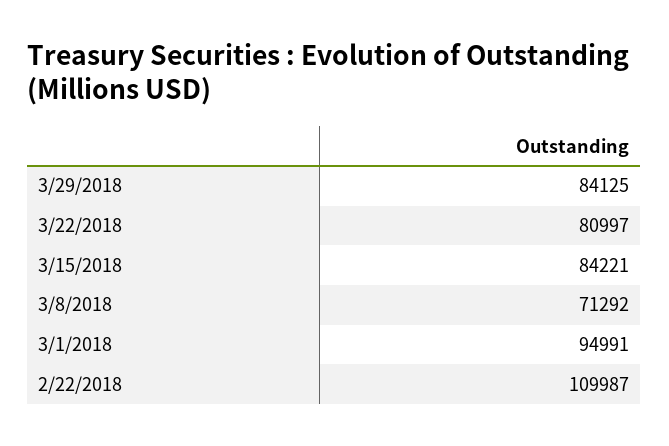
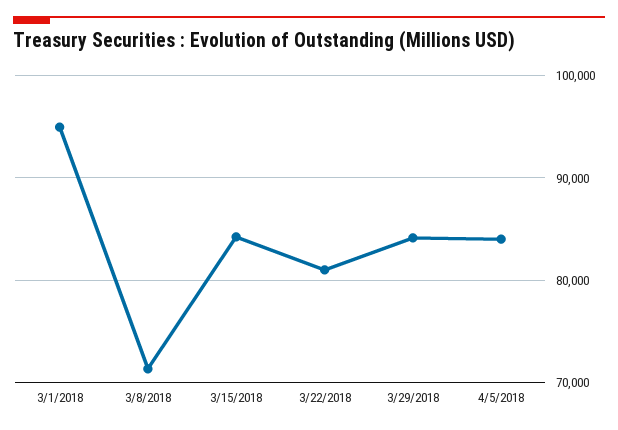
2/22/2018: 109987 -> none
4/5/2018: none -> 84000

